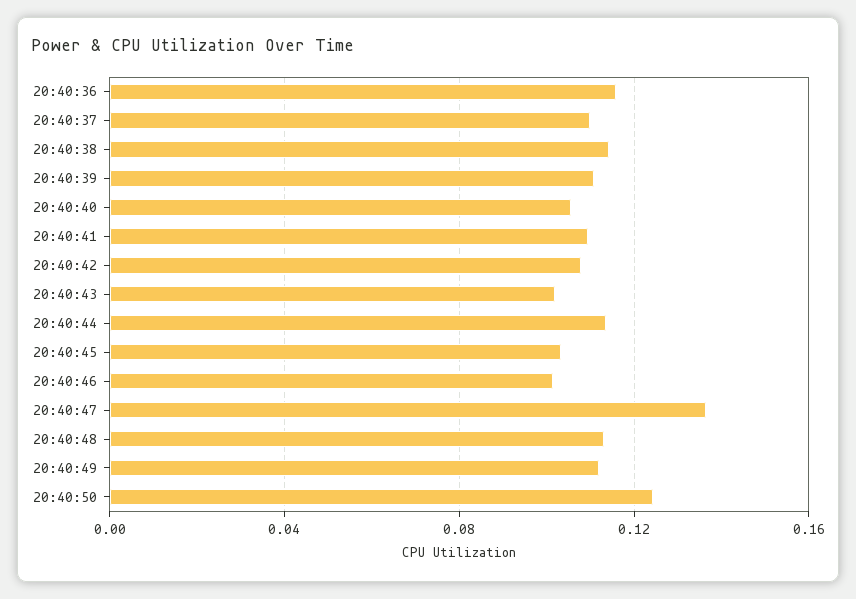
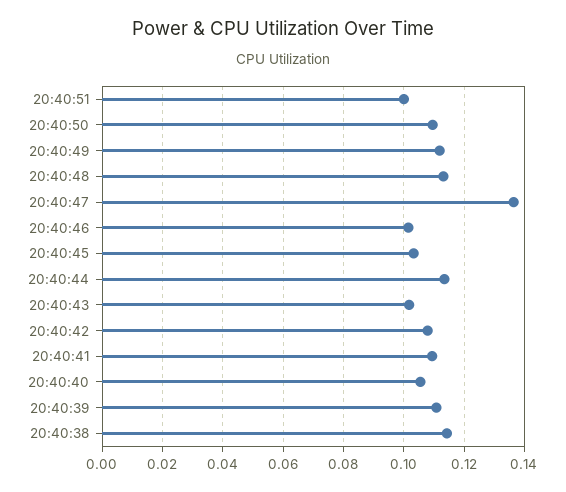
20:40:36: 0.115 -> none
20:40:37: 0.11 -> none
20:40:50: 0.125 -> 0.11
20:40:51: none -> 0.1

